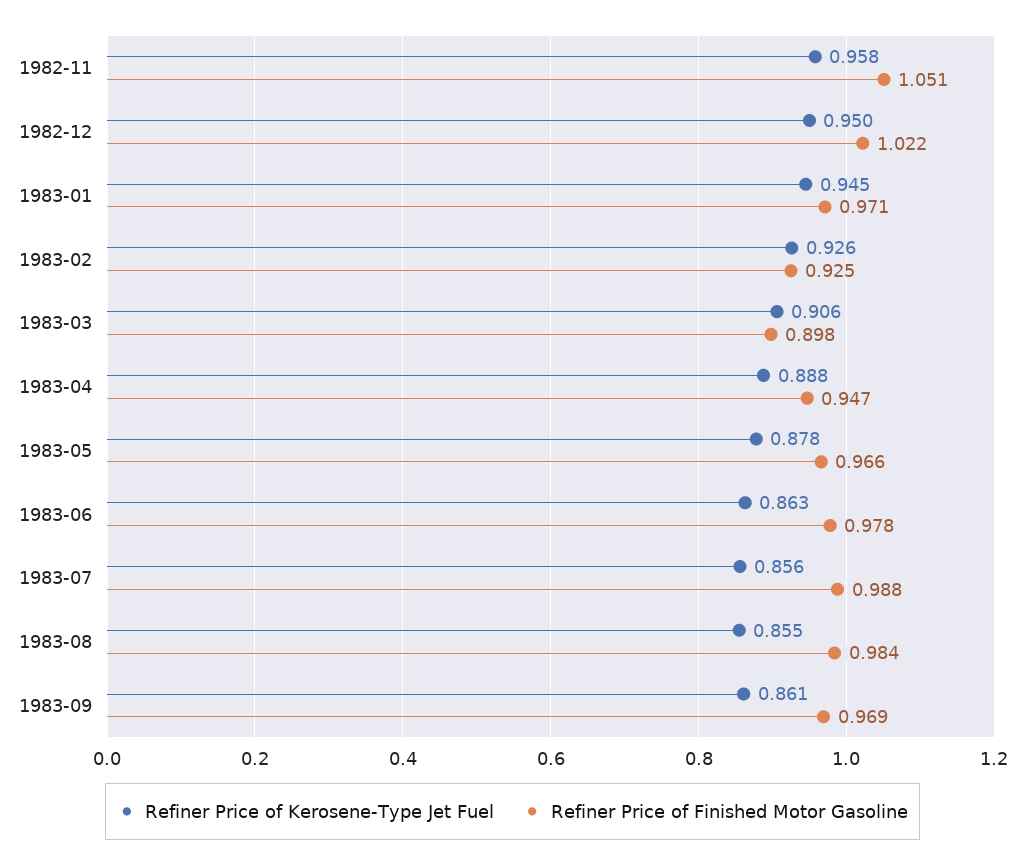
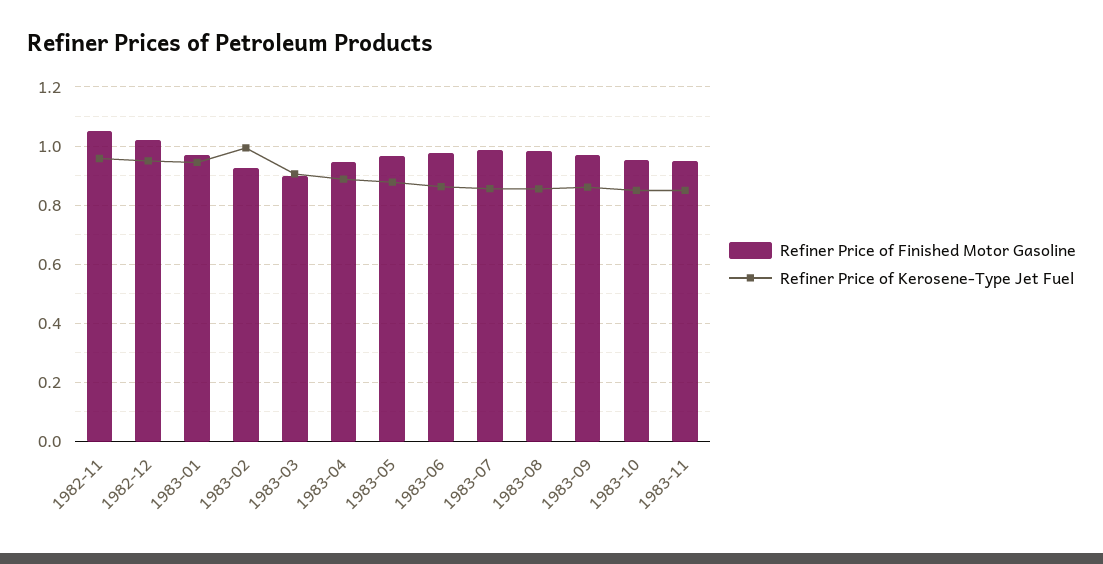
Refiner Price of Kerosene-Type Jet Fuel, 1983-02: 0.926 -> 1
Refiner Price of Finished Motor Gasoline, 1983-10: none -> 0.95
Refiner Price of Kerosene-Type Jet Fuel, 1983-10: none -> 0.85
Refiner Price of Finished Motor Gasoline, 1983-11: none -> 0.95
Refiner Price of Kerosene-Type Jet Fuel, 1983-11: none -> 0.85

